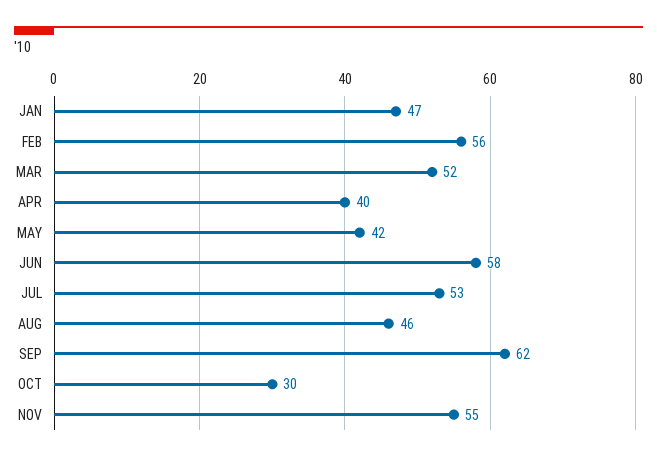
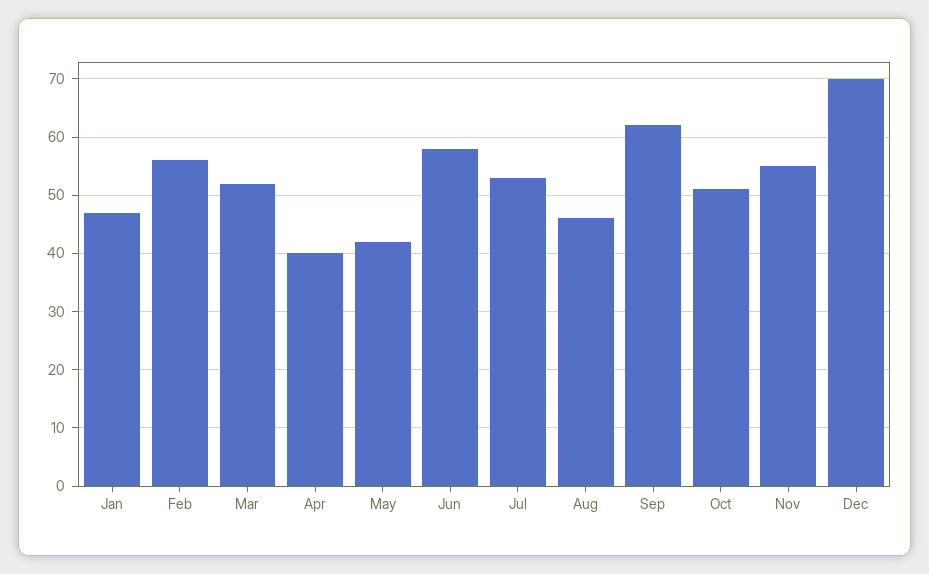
OCT: 30 -> 50
Dec: none -> 70

